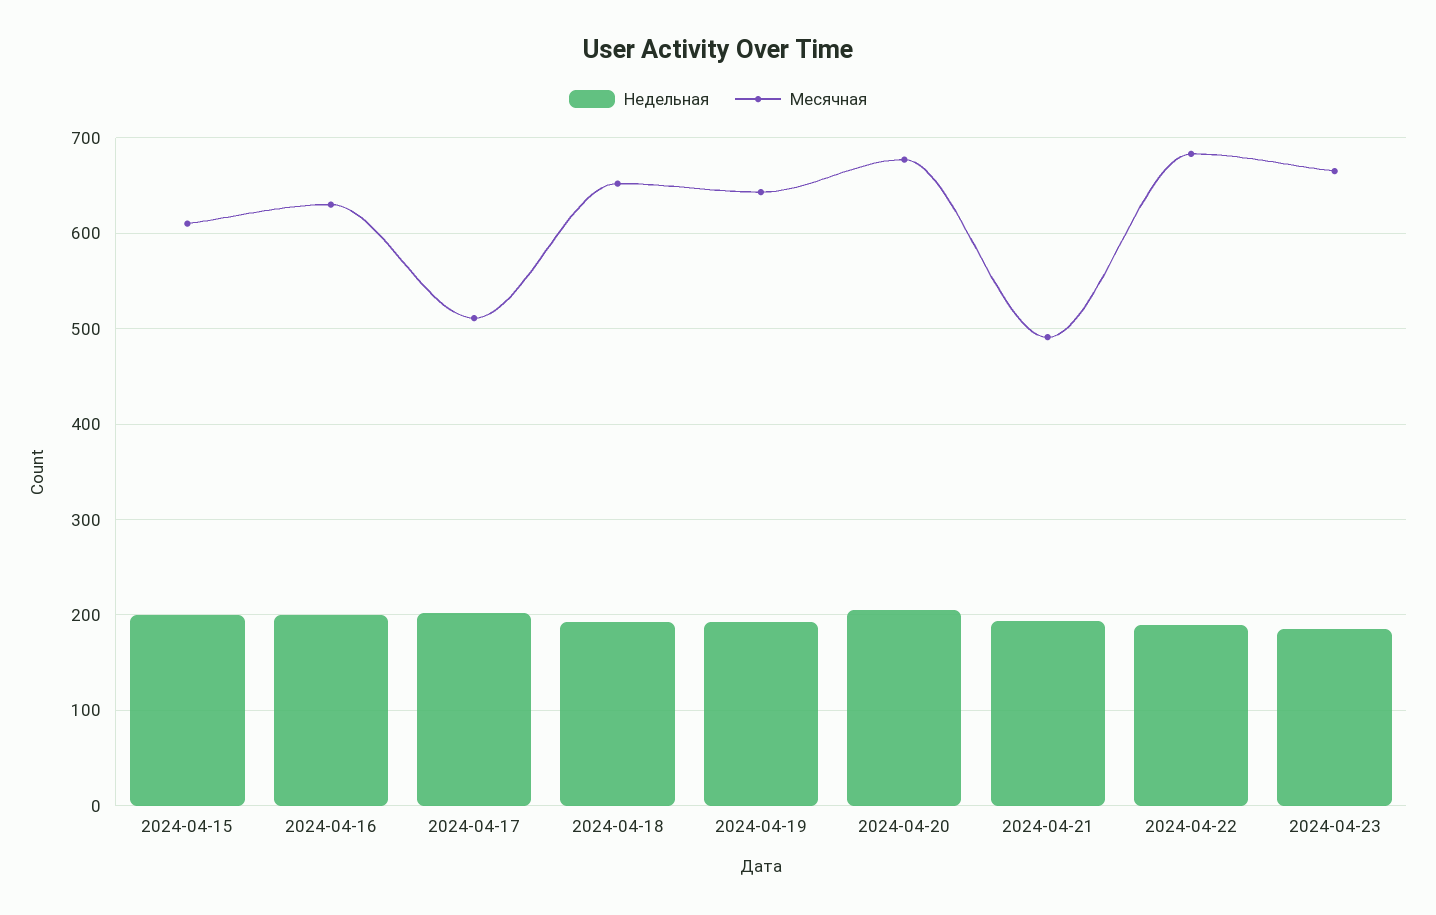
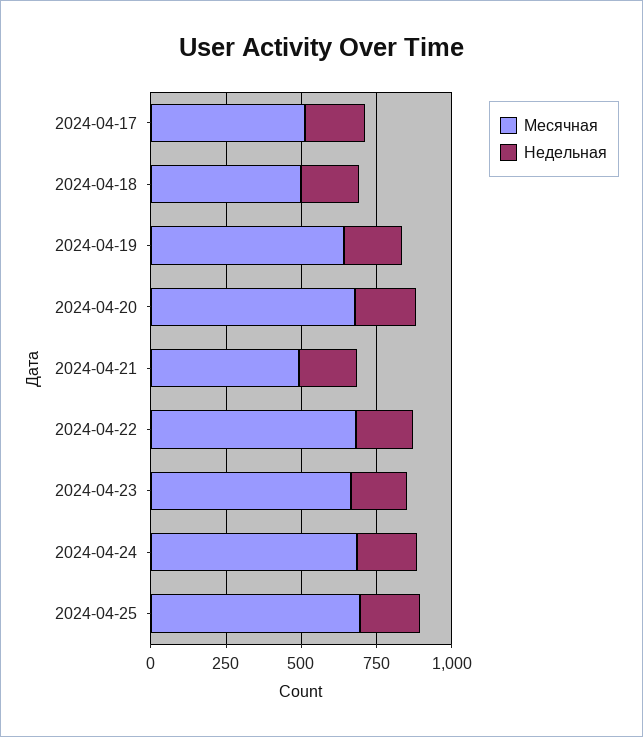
Недельная, 2024-04-15: 200 -> none
Месячная, 2024-04-15: 610 -> none
Недельная, 2024-04-16: 200 -> none
Месячная, 2024-04-16: 630 -> none
Месячная, 2024-04-18: 650 -> 500
Месячная, 2024-04-24: none -> 700
Недельная, 2024-04-24: none -> 200
Месячная, 2024-04-25: none -> 700
Недельная, 2024-04-25: none -> 200

